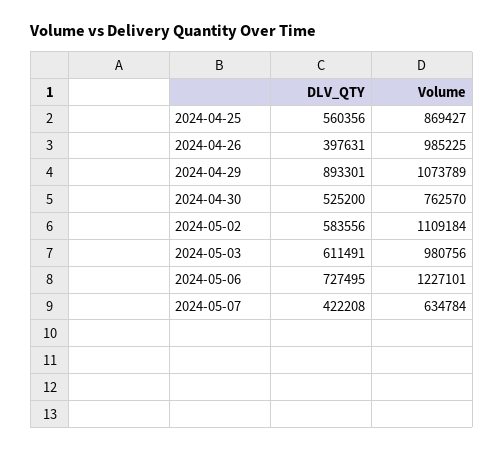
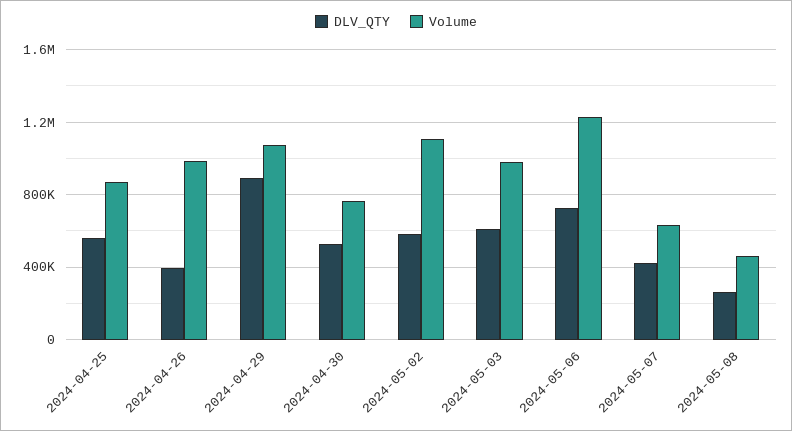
DLV_QTY, 2024-05-08: none -> 250000
Volume, 2024-05-08: none -> 450000

